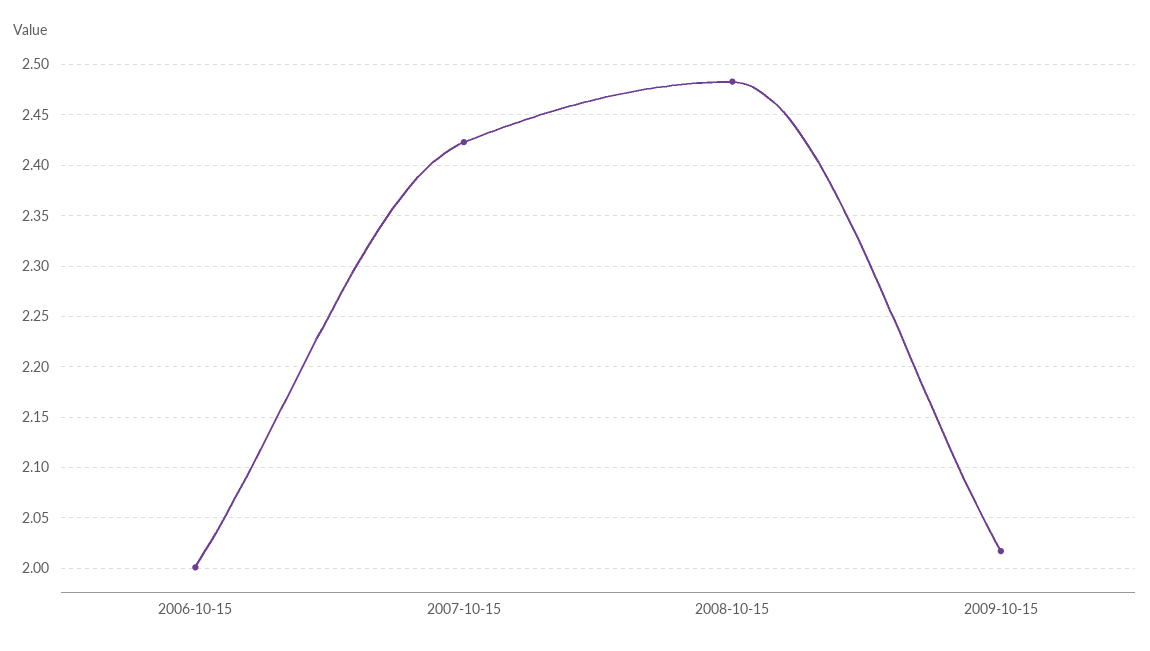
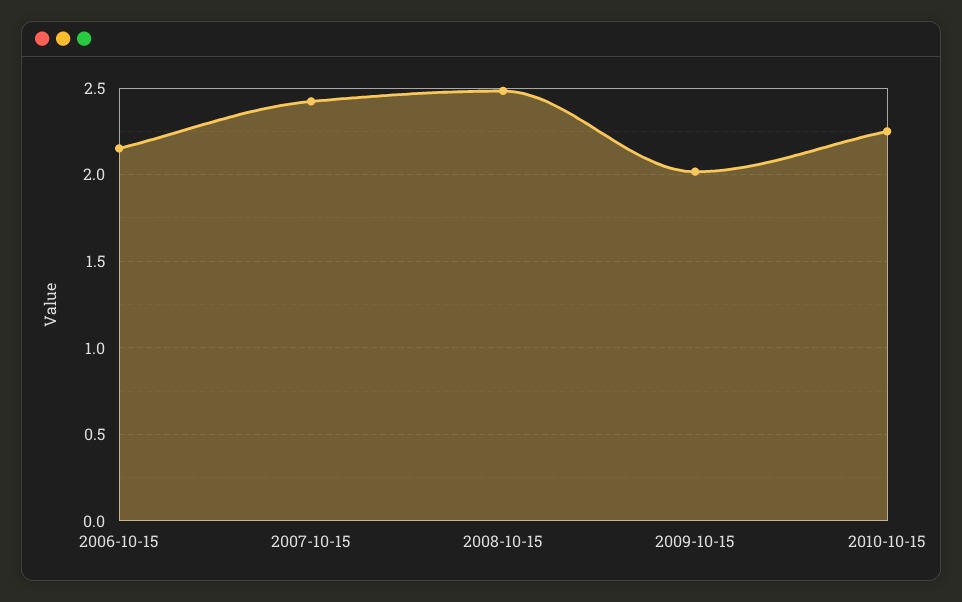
2006-10-15: 2 -> 2.15
2010-10-15: none -> 2.25

